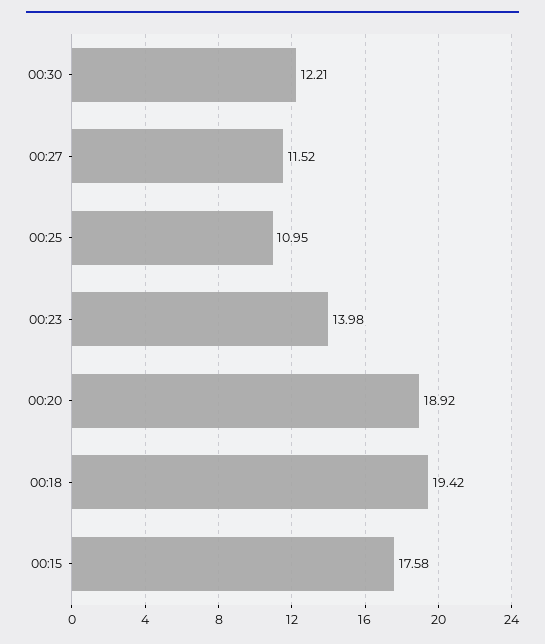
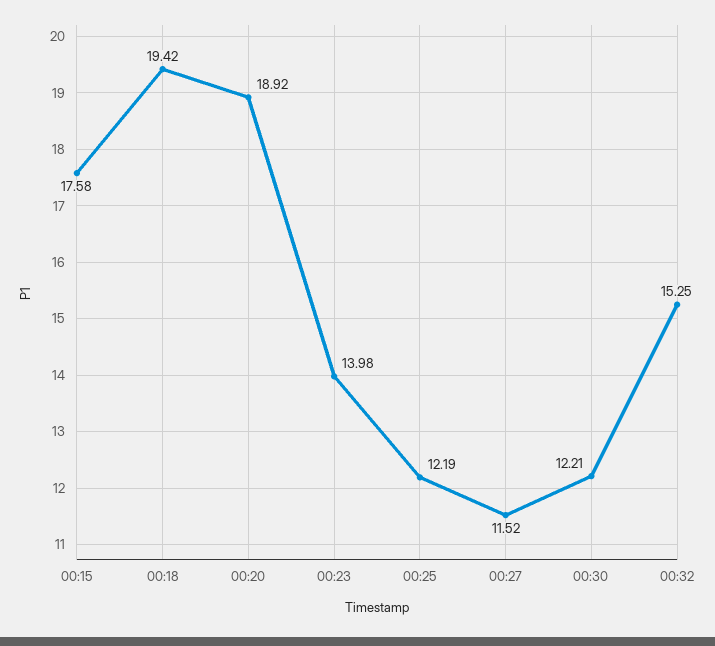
00:25: 10.95 -> 12.19
00:32: none -> 15.25

